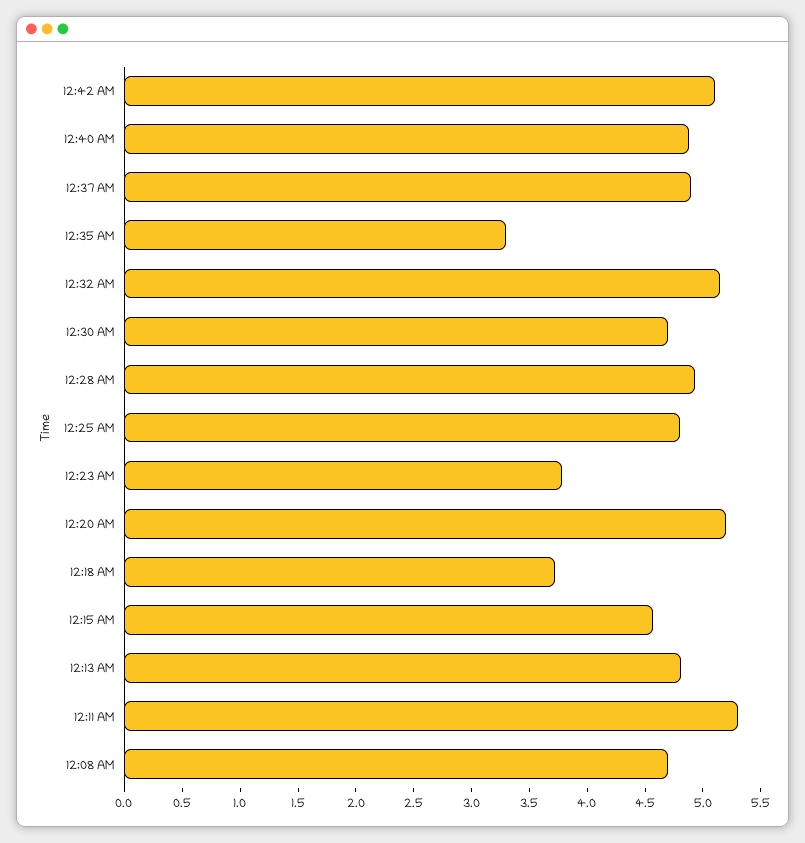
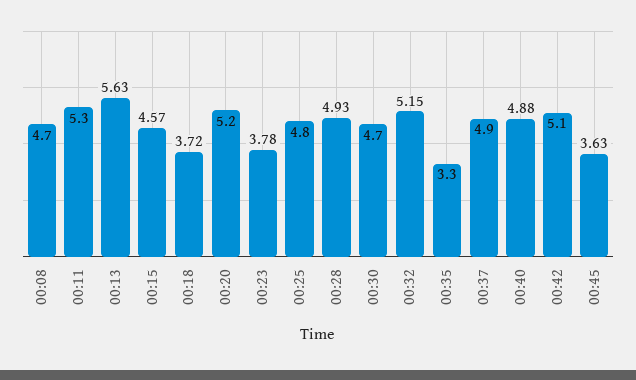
12:13 AM: 4.8 -> 5.63
00:45: none -> 3.63

